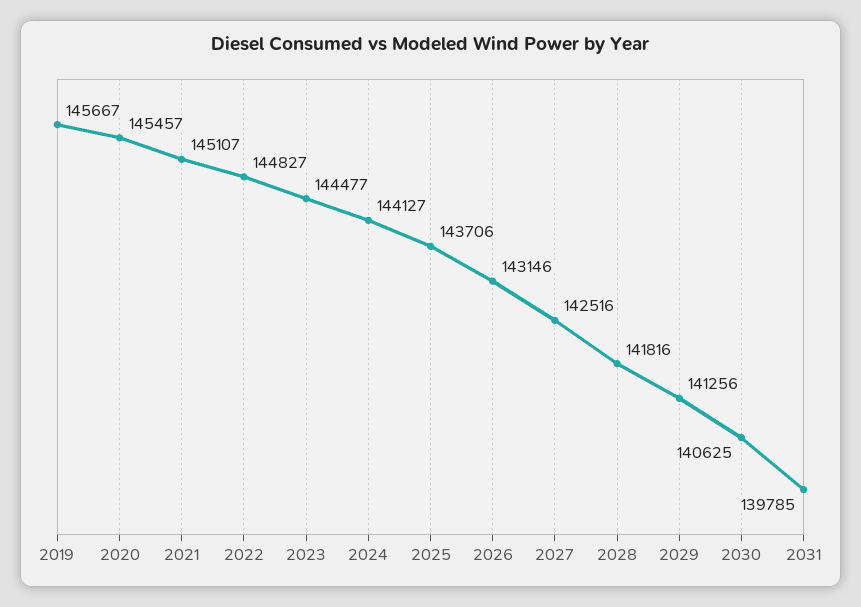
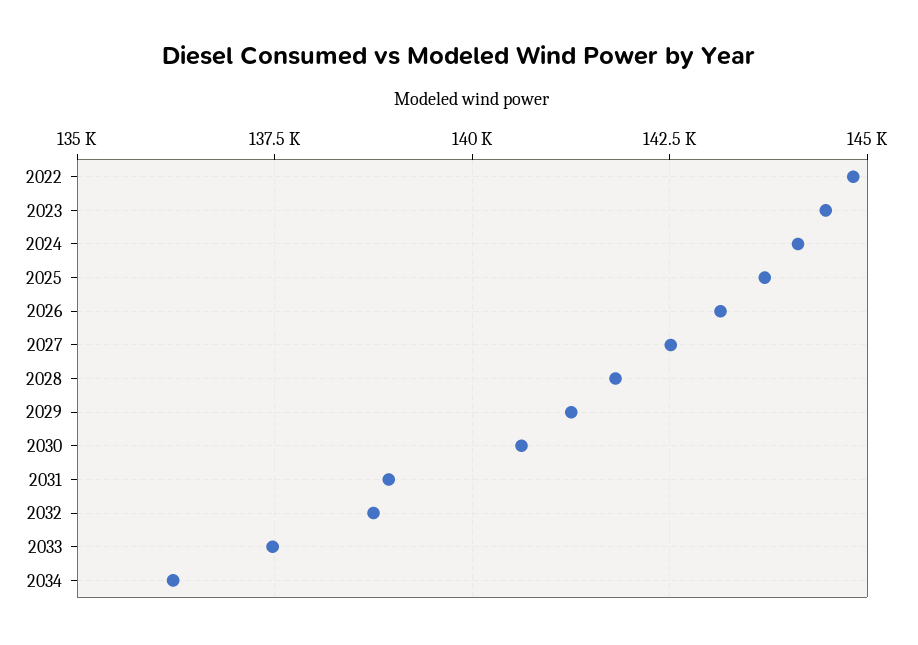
2019: 145667 -> none
2020: 145457 -> none
2021: 145107 -> none
2031: 139785 -> 139000
2032: none -> 138750
2033: none -> 137500
2034: none -> 136250

